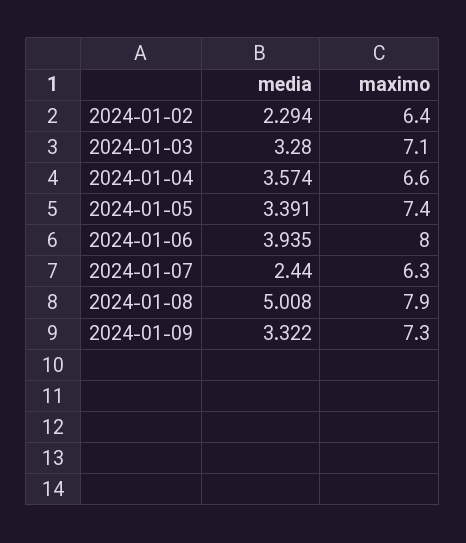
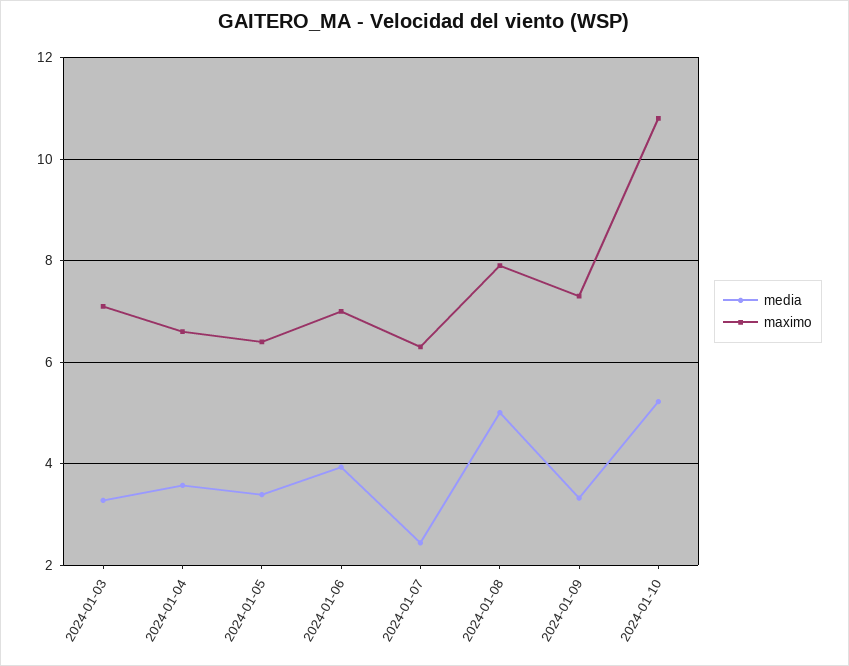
media, 2024-01-02: 2.294 -> none
maximo, 2024-01-02: 6.4 -> none
maximo, 2024-01-05: 7.4 -> 6.4
maximo, 2024-01-06: 8 -> 7
media, 2024-01-10: none -> 5.2
maximo, 2024-01-10: none -> 10.8

